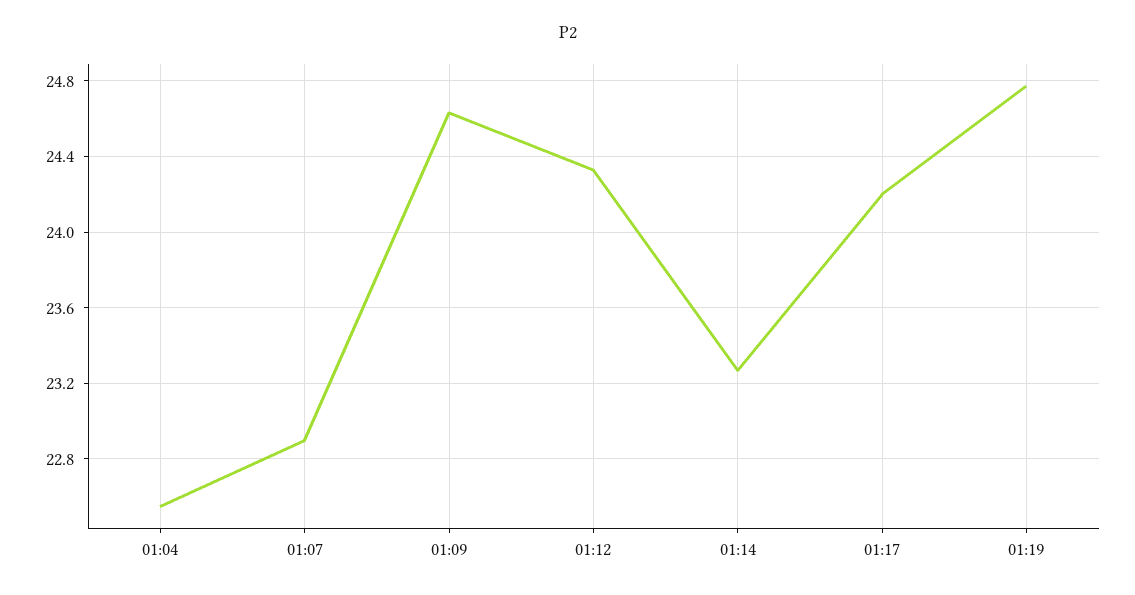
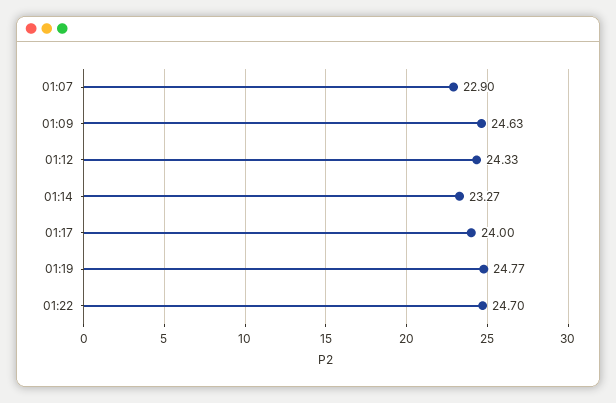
01:04: 22.55 -> none
01:17: 24.2 -> 24
01:22: none -> 24.7

